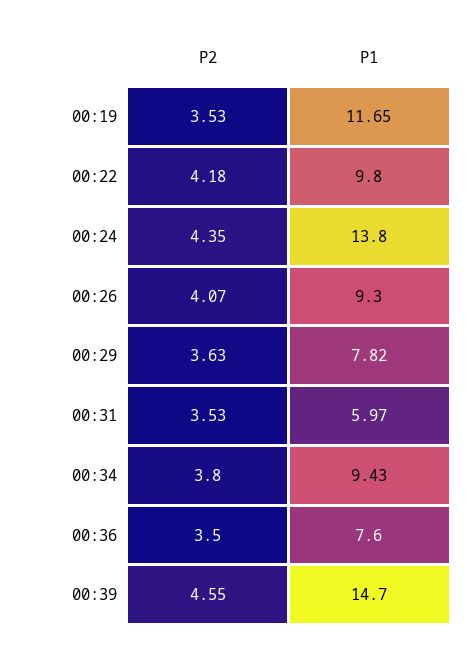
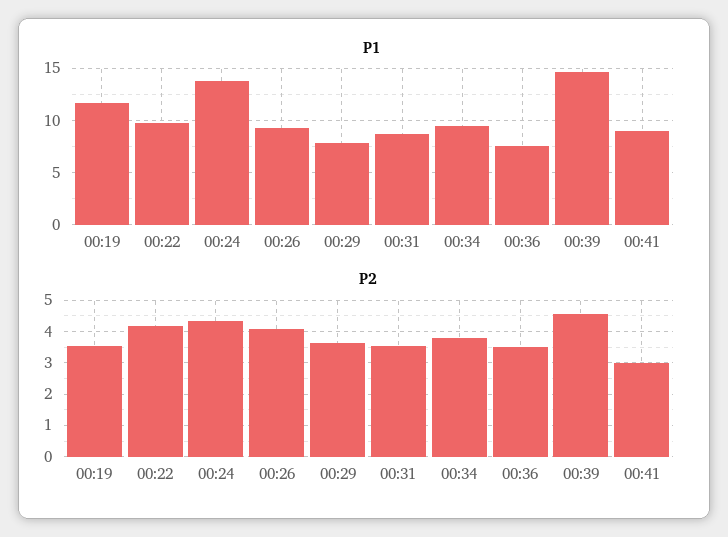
P1, 00:31: 5.97 -> 9
P1, 00:41: none -> 9
P2, 00:41: none -> 3

